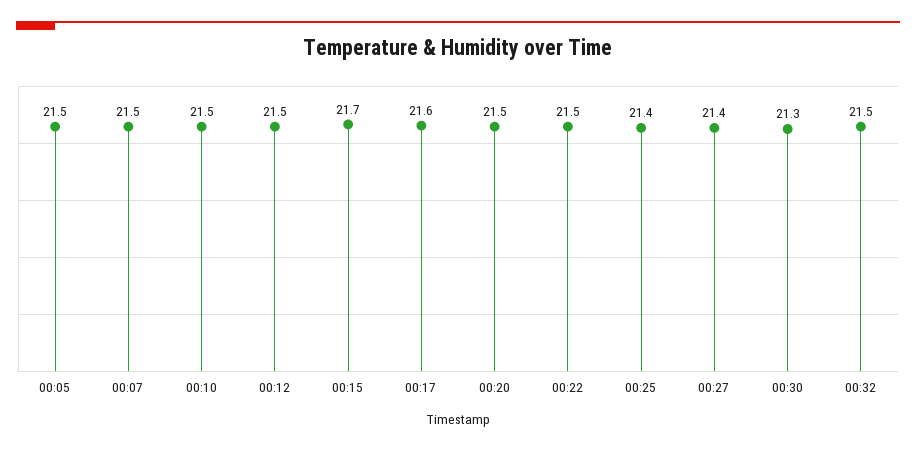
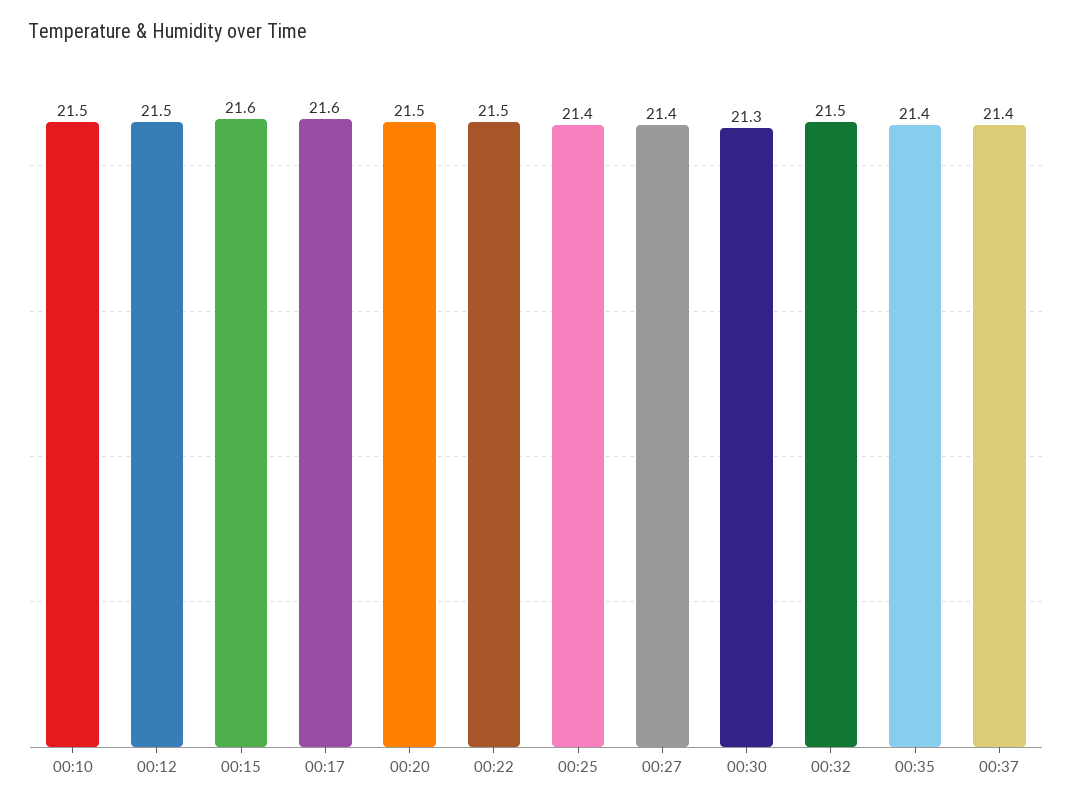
00:05: 21.5 -> none
00:07: 21.5 -> none
00:15: 21.7 -> 21.6
00:35: none -> 21.4
00:37: none -> 21.4

